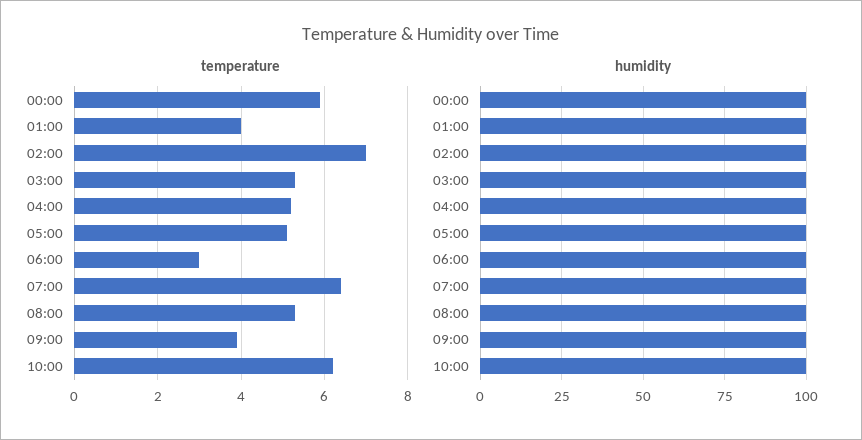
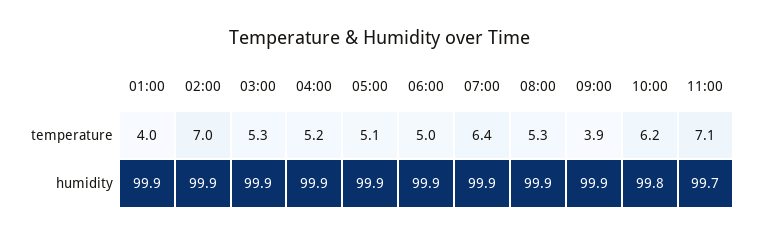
temperature, 00:00: 6 -> none
temperature, 06:00: 3 -> 5
humidity, 00:00: 100 -> none
temperature, 11:00: none -> 7.1
humidity, 11:00: none -> 99.7

